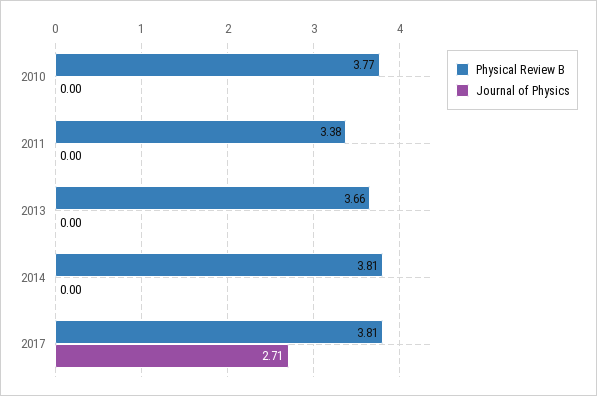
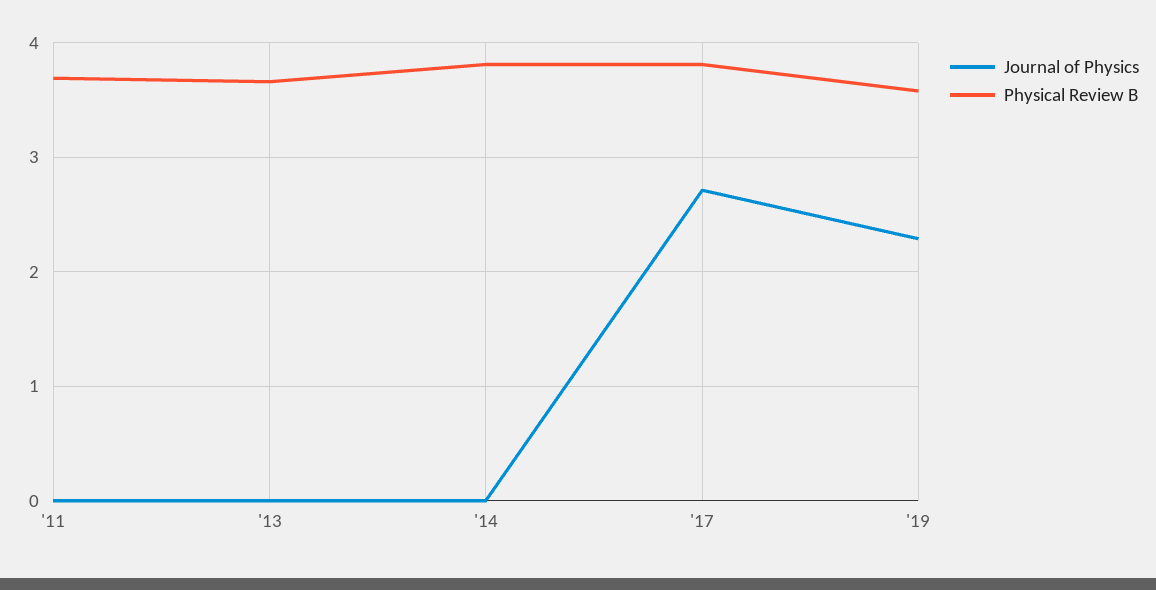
Physical Review B, 2010: 3.77 -> none
Journal of Physics, 2010: 0 -> none
Physical Review B, 2011: 3.38 -> 3.7
Journal of Physics, '19: none -> 2.3
Physical Review B, '19: none -> 3.6

